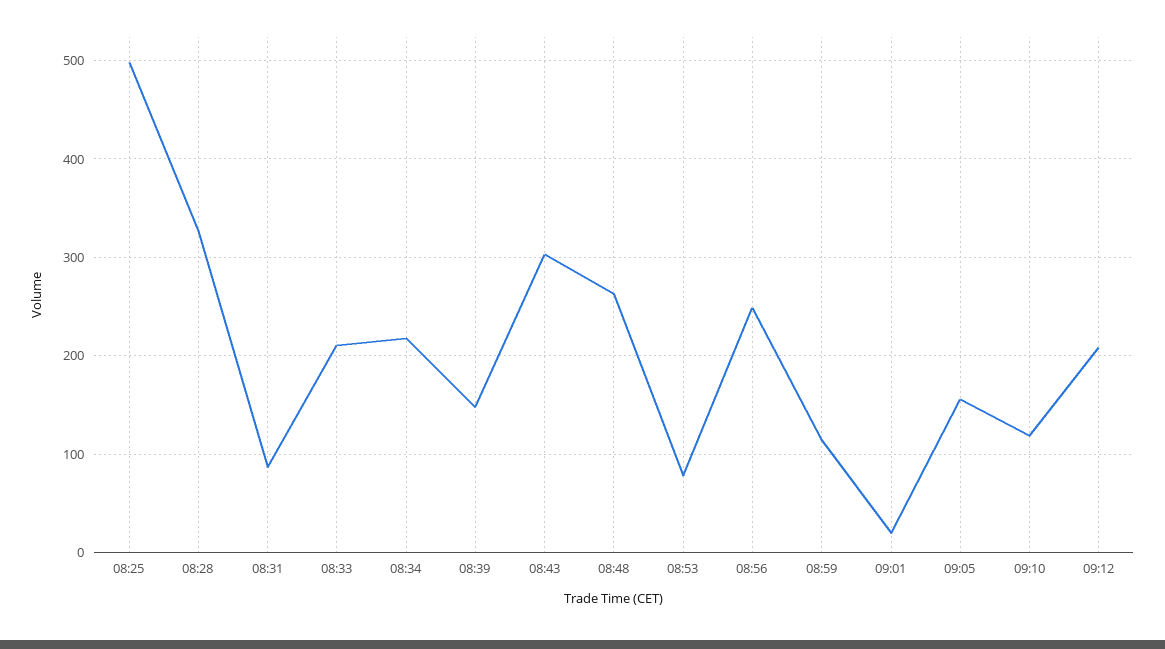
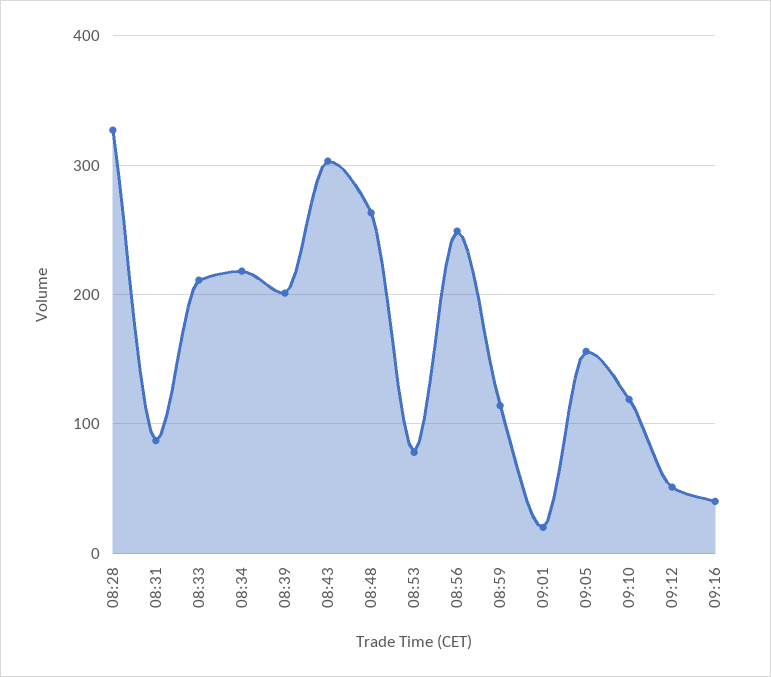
08:25: 500 -> none
08:39: 150 -> 200
09:12: 210 -> 50
09:16: none -> 40

